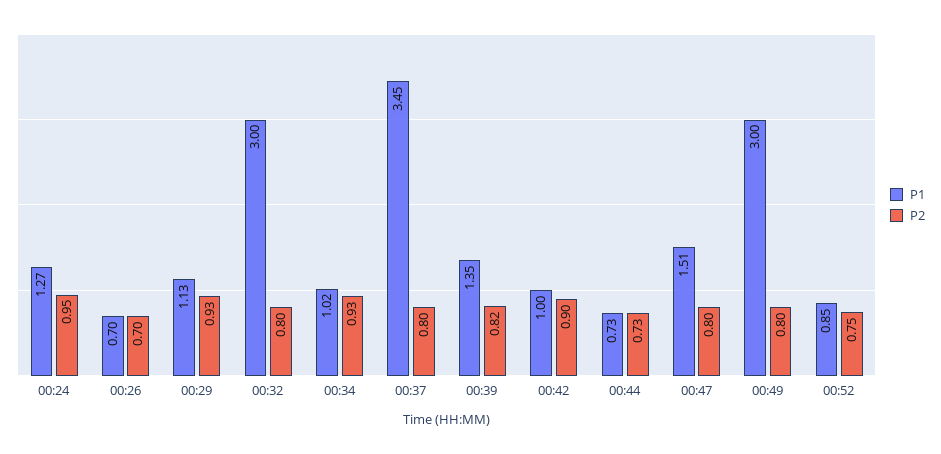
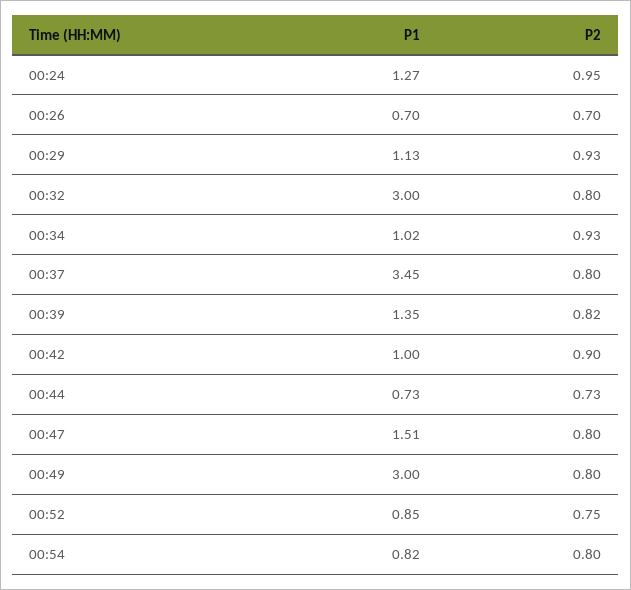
P1, 00:54: none -> 0.82
P2, 00:54: none -> 0.8

